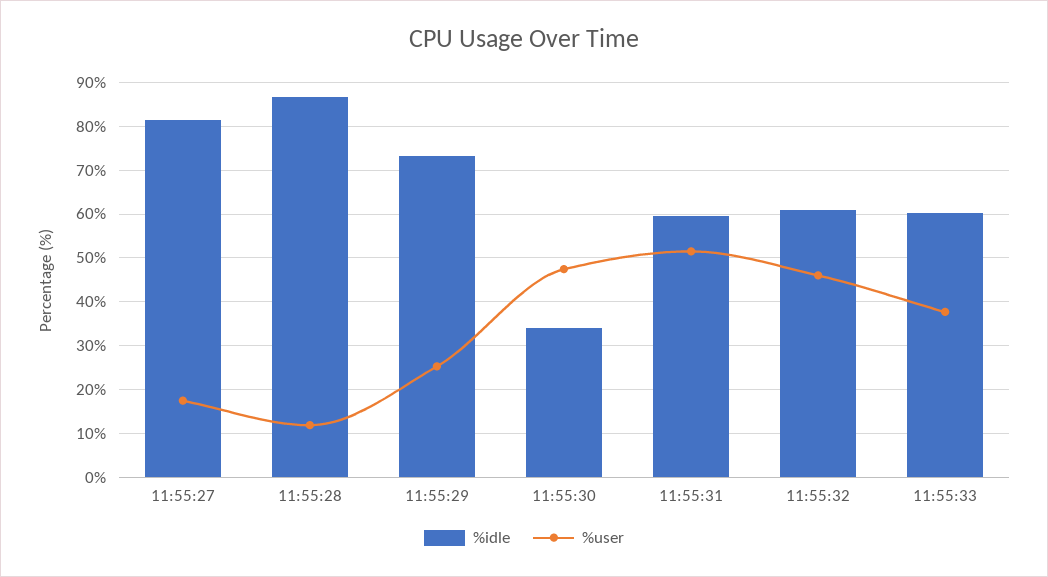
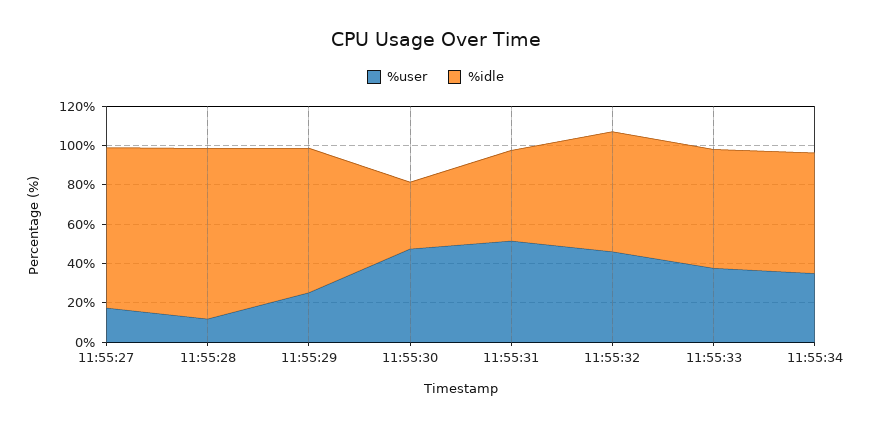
%idle, 11:55:31: 60 -> 45
%user, 11:55:34: none -> 35
%idle, 11:55:34: none -> 60

